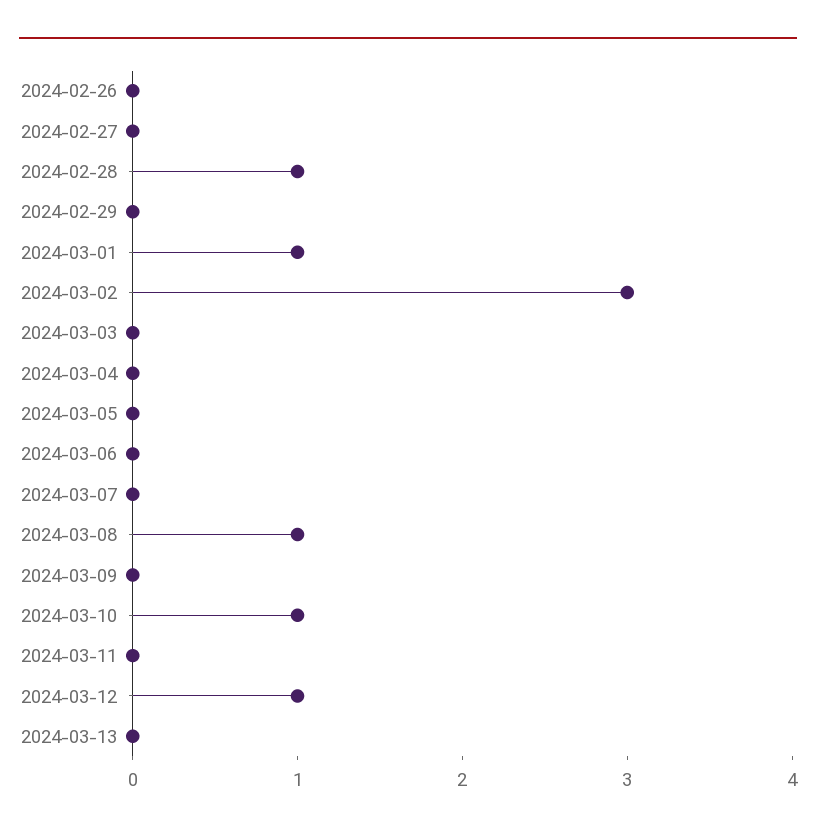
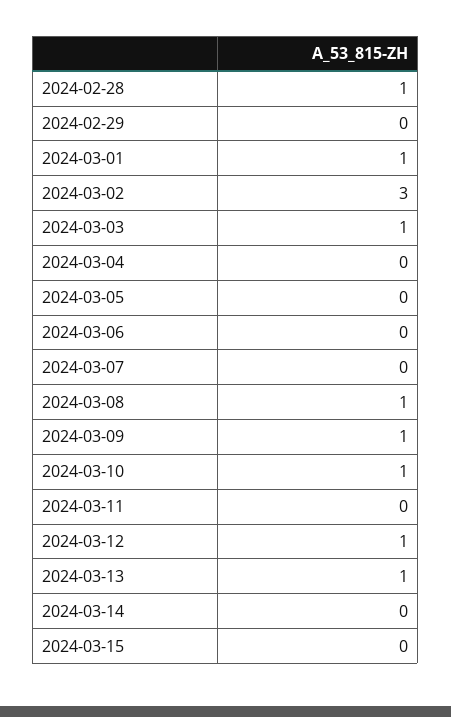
2024-02-26: 0 -> none
2024-02-27: 0 -> none
2024-03-03: 0 -> 1
2024-03-09: 0 -> 1
2024-03-13: 0 -> 1
2024-03-14: none -> 0
2024-03-15: none -> 0

